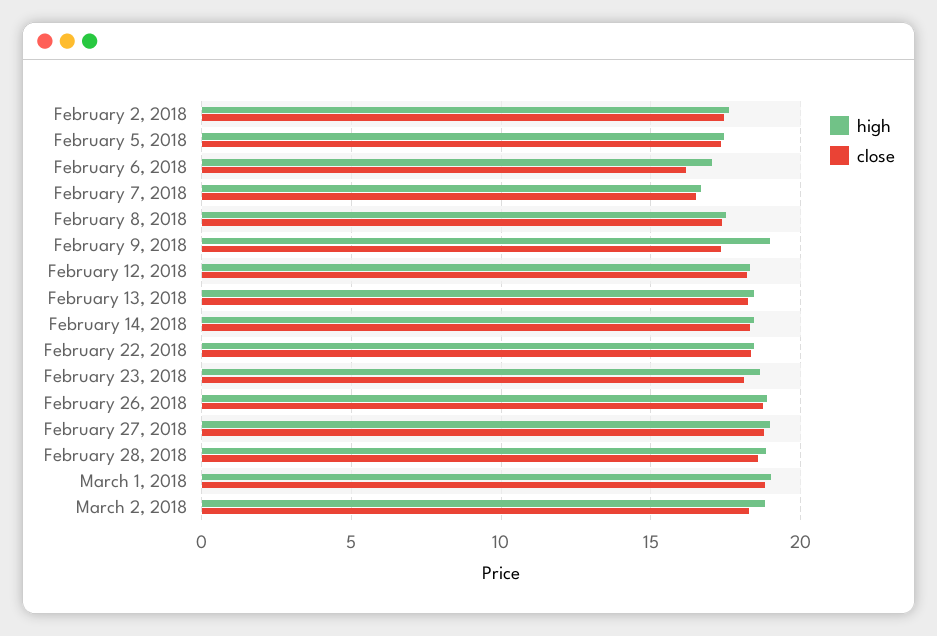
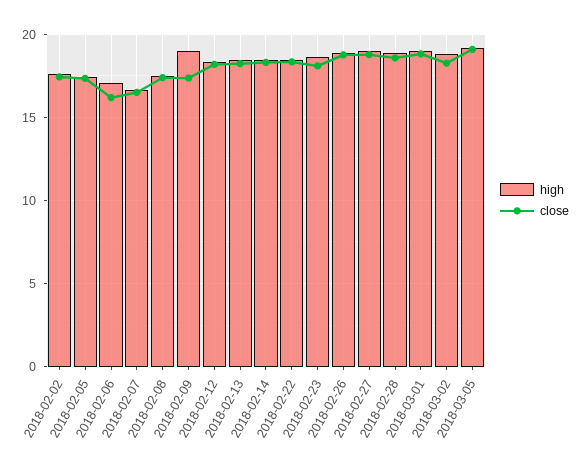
high, 2018-03-05: none -> 19
close, 2018-03-05: none -> 19

